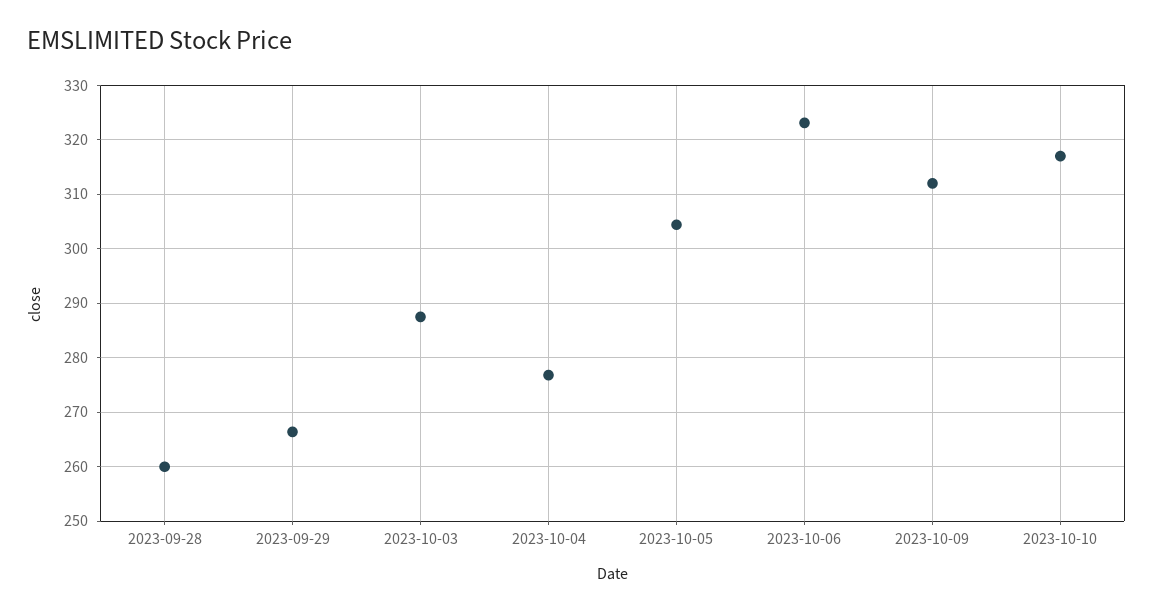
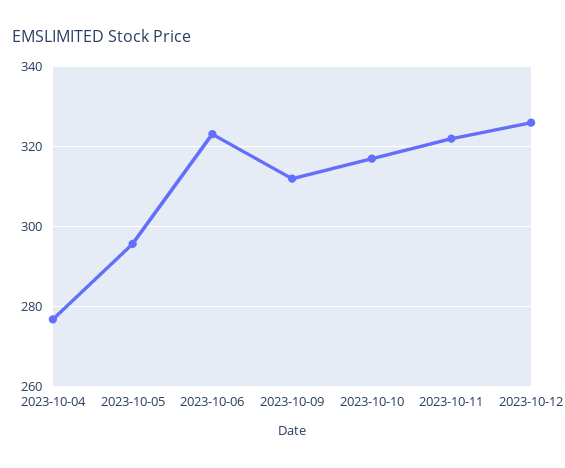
2023-09-28: 260 -> none
2023-09-29: 266 -> none
2023-10-03: 288 -> none
2023-10-05: 304 -> 296
2023-10-11: none -> 322
2023-10-12: none -> 326

